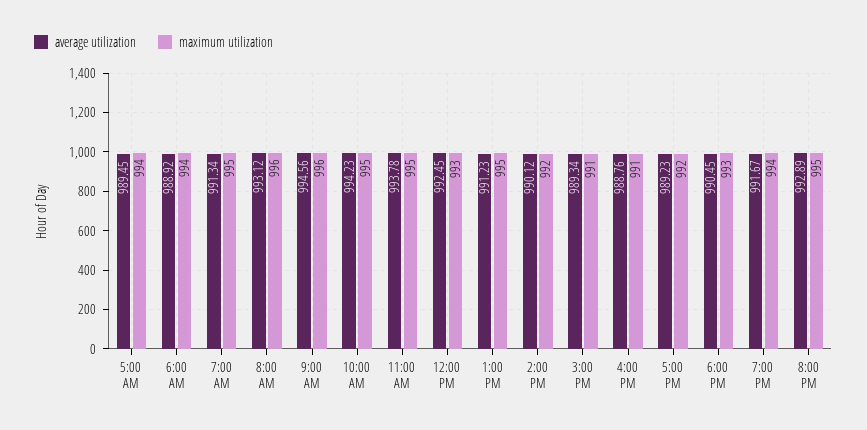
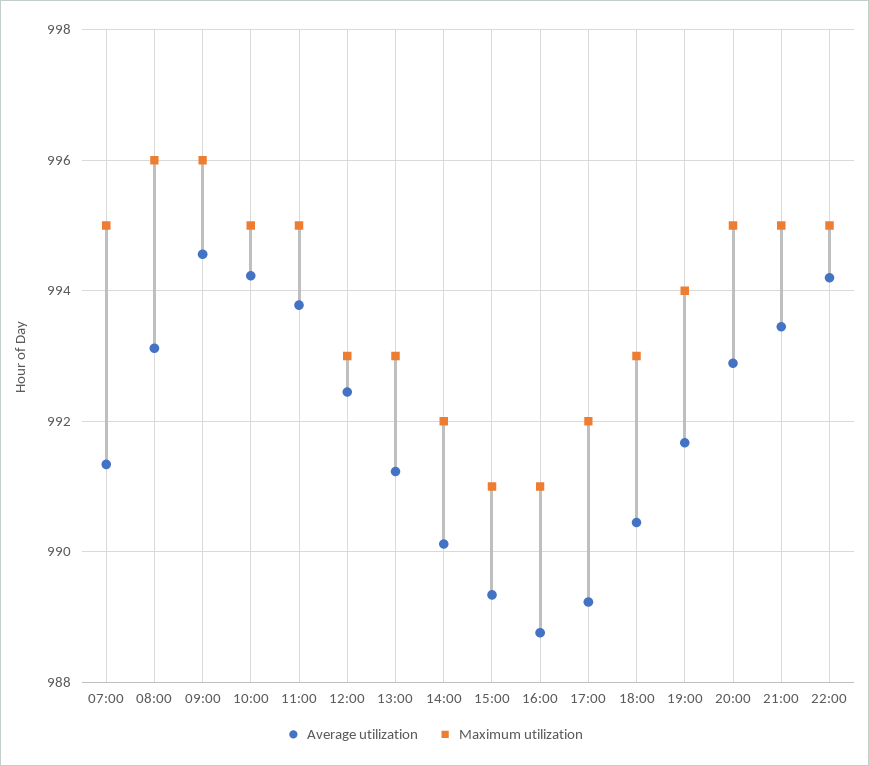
average utilization, 5:00 AM: 989.45 -> none
maximum utilization, 5:00 AM: 994 -> none
average utilization, 6:00 AM: 988.92 -> none
maximum utilization, 6:00 AM: 994 -> none
maximum utilization, 1:00 PM: 995 -> 993
average utilization, 21:00: none -> 993.4
maximum utilization, 21:00: none -> 995
average utilization, 22:00: none -> 994.2
maximum utilization, 22:00: none -> 995

